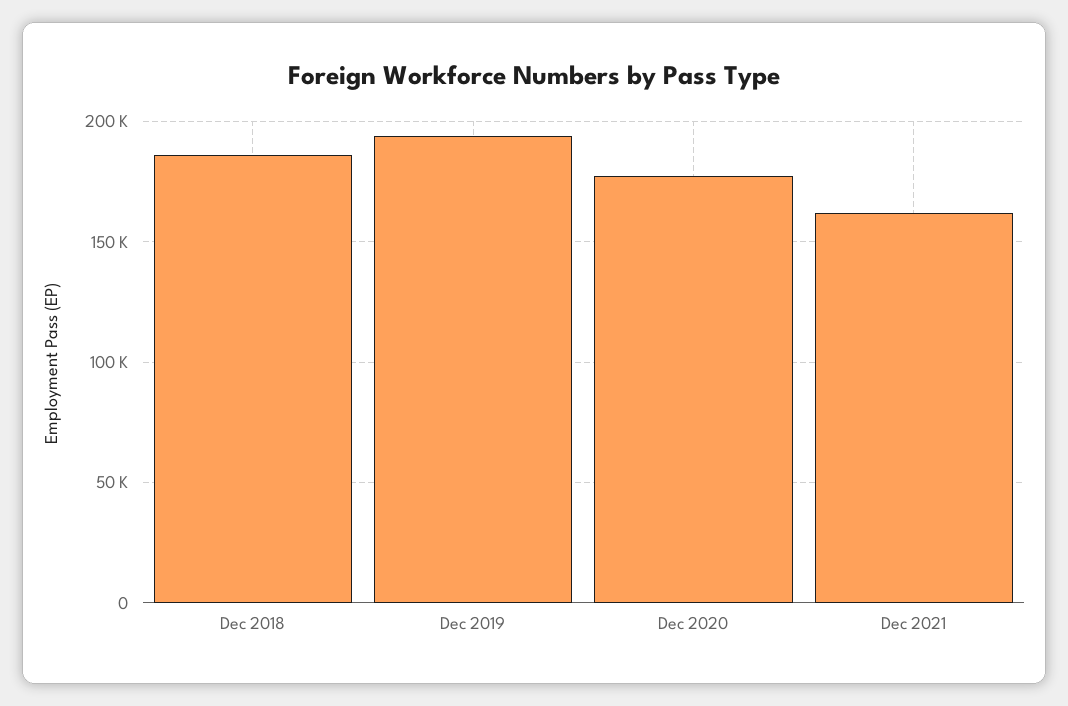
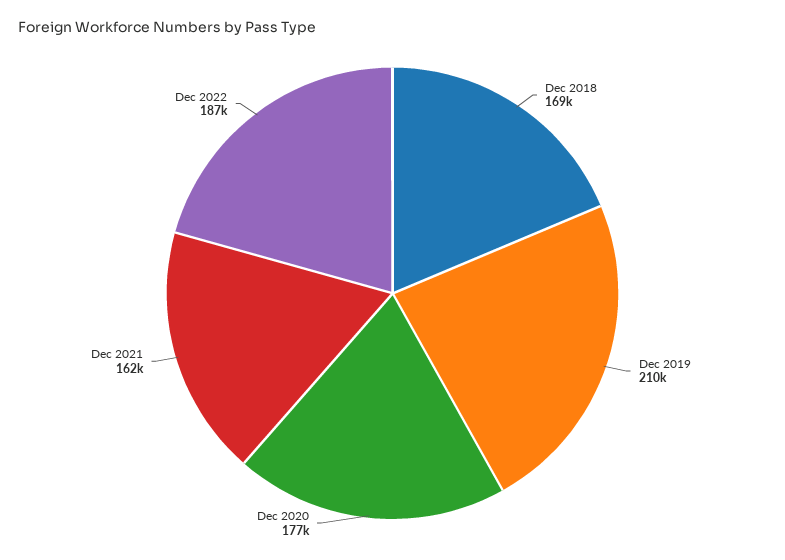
Dec 2018: 185000 -> 169000
Dec 2019: 195000 -> 210000
Dec 2022: none -> 187000

